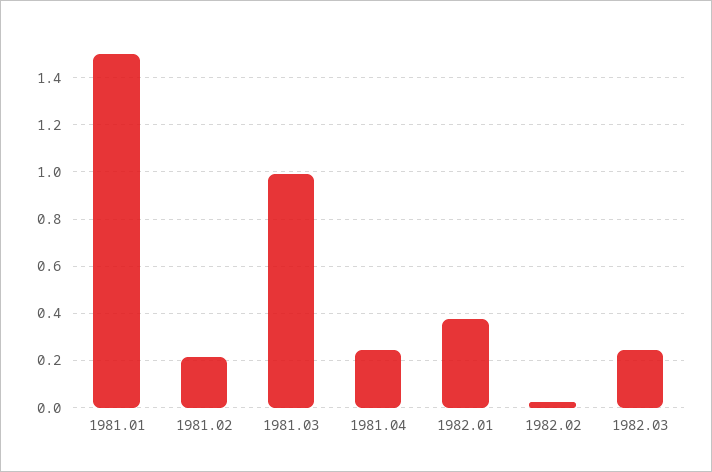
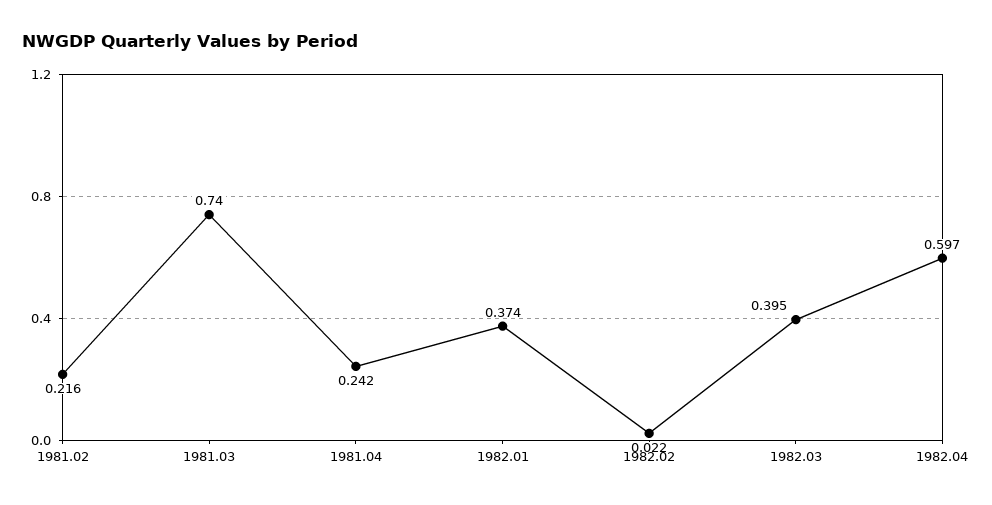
1981.01: 1.5 -> none
1981.03: 1 -> 0.74
1982.03: 0.25 -> 0.395
1982.04: none -> 0.597

